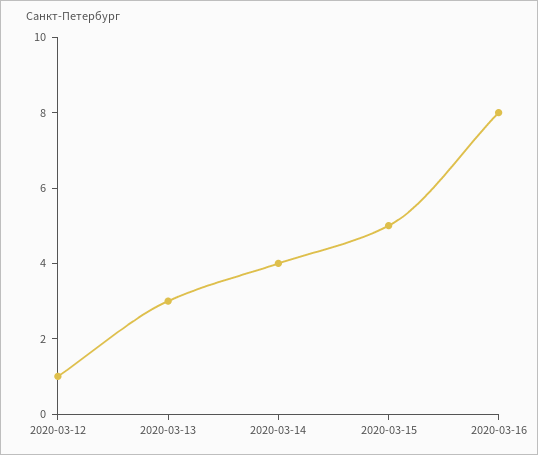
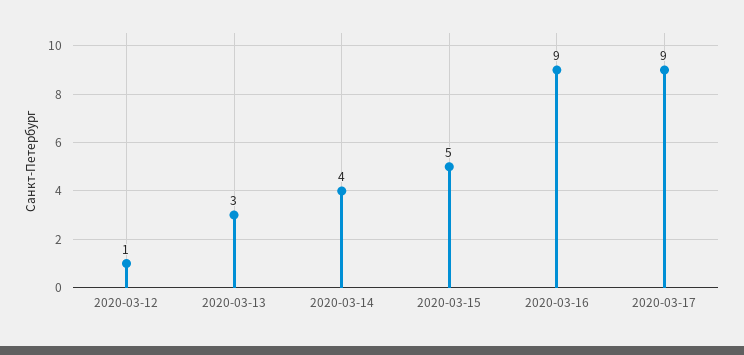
2020-03-16: 8 -> 9
2020-03-17: none -> 9

